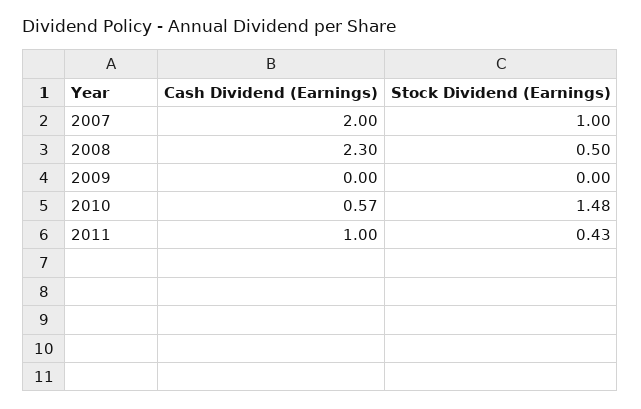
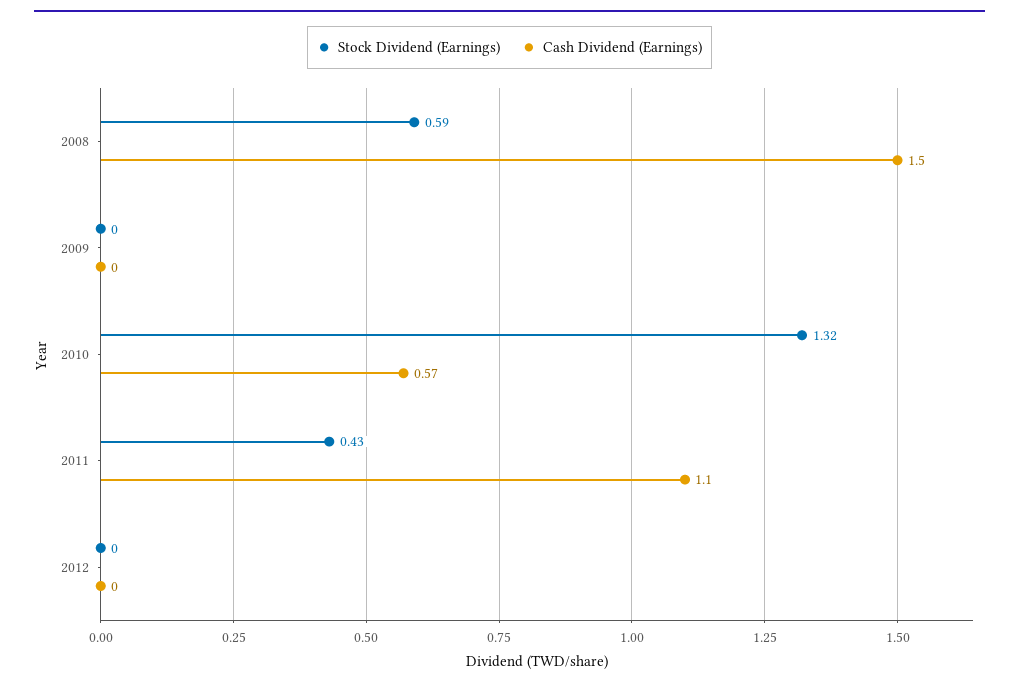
Cash Dividend (Earnings), 2007: 2 -> none
Stock Dividend (Earnings), 2007: 1 -> none
Cash Dividend (Earnings), 2008: 2.3 -> 1.5
Stock Dividend (Earnings), 2008: 0.5 -> 0.59
Stock Dividend (Earnings), 2010: 1.48 -> 1.32
Cash Dividend (Earnings), 2011: 1 -> 1.1
Stock Dividend (Earnings), 2012: none -> 0
Cash Dividend (Earnings), 2012: none -> 0

